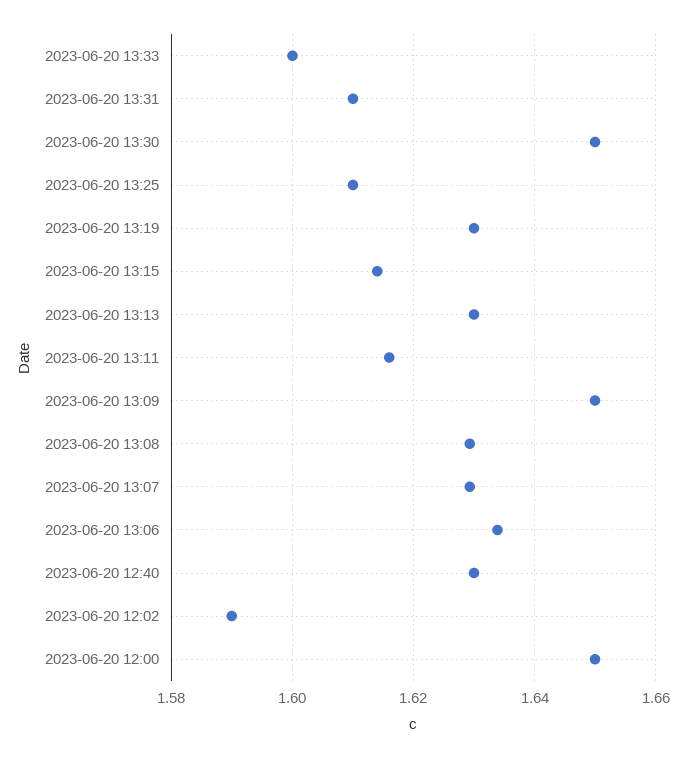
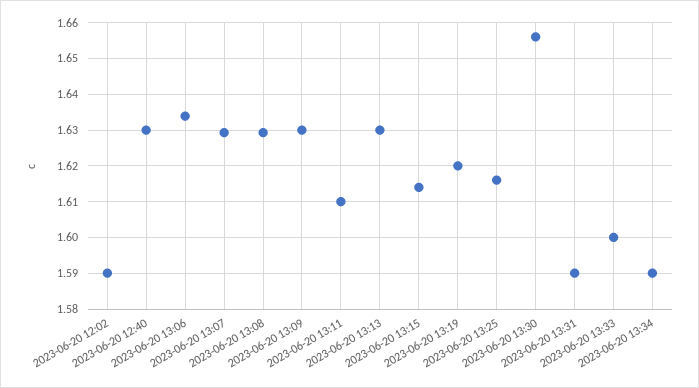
2023-06-20 13:31: 1.61 -> 1.59
2023-06-20 13:30: 1.65 -> 1.656
2023-06-20 13:25: 1.61 -> 1.616
2023-06-20 13:19: 1.63 -> 1.62
2023-06-20 13:11: 1.616 -> 1.61
2023-06-20 13:09: 1.65 -> 1.63
2023-06-20 12:00: 1.65 -> none
2023-06-20 13:34: none -> 1.59

